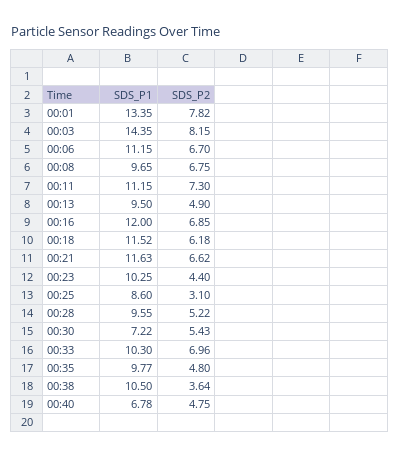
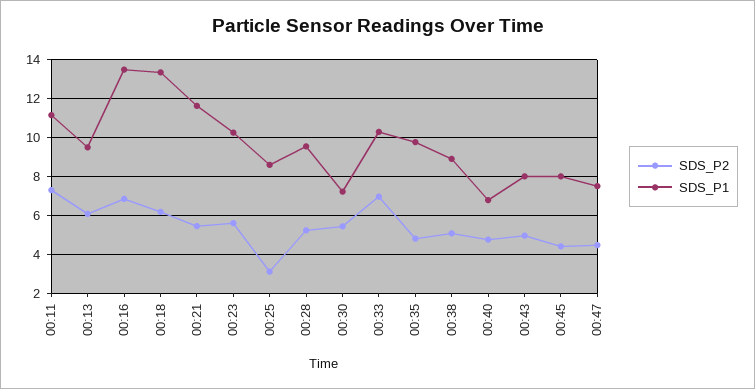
SDS_P1, 00:01: 13.35 -> none
SDS_P2, 00:01: 7.82 -> none
SDS_P1, 00:03: 14.35 -> none
SDS_P2, 00:03: 8.15 -> none
SDS_P1, 00:06: 11.15 -> none
SDS_P2, 00:06: 6.7 -> none
SDS_P1, 00:08: 9.65 -> none
SDS_P2, 00:08: 6.75 -> none
SDS_P2, 00:13: 4.9 -> 6
SDS_P1, 00:16: 12 -> 13.5
SDS_P1, 00:18: 11.52 -> 13.5
SDS_P2, 00:21: 6.62 -> 5.5
SDS_P2, 00:23: 4.4 -> 5.5
SDS_P1, 00:38: 10.5 -> 9
SDS_P2, 00:38: 3.64 -> 5
SDS_P2, 00:43: none -> 5
SDS_P1, 00:43: none -> 8
SDS_P2, 00:45: none -> 4.5
SDS_P1, 00:45: none -> 8
SDS_P2, 00:47: none -> 4.5
SDS_P1, 00:47: none -> 7.5

